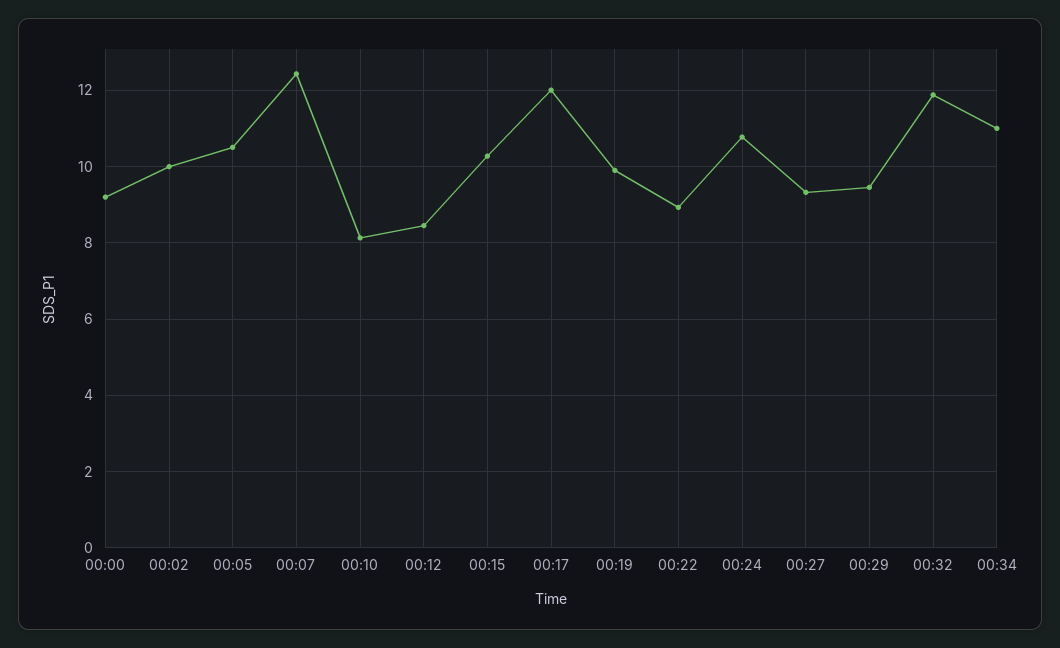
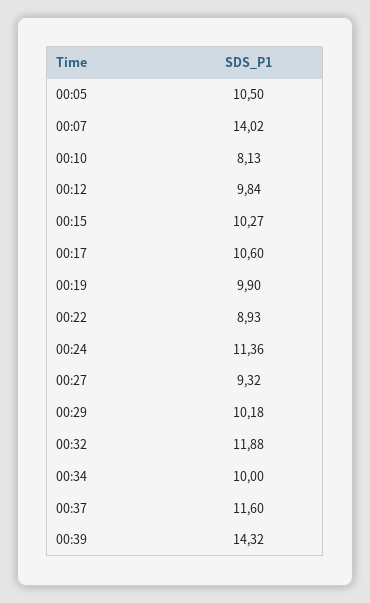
00:00: 9.2 -> none
00:02: 10 -> none
00:07: 12.4 -> 14.02
00:12: 8.4 -> 9.84
00:17: 12 -> 10.6
00:24: 10.8 -> 11.36
00:29: 9.4 -> 10.18
00:34: 11 -> 10
00:37: none -> 11.6
00:39: none -> 14.32

